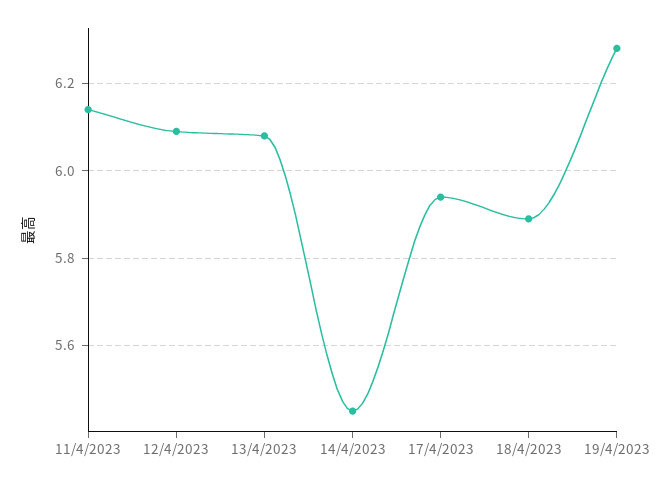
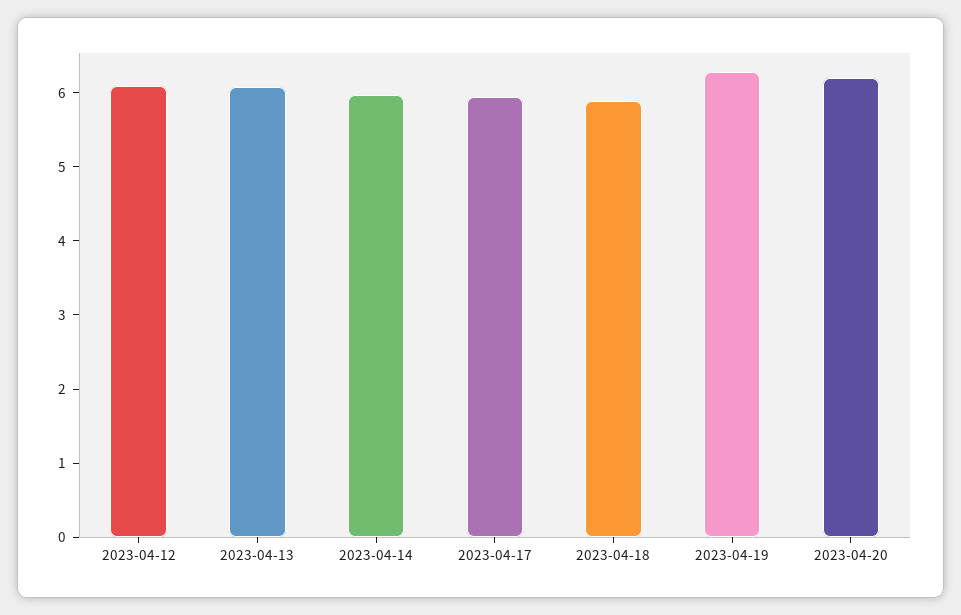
11/4/2023: 6.15 -> none
14/4/2023: 5.45 -> 6
2023-04-20: none -> 6.2

